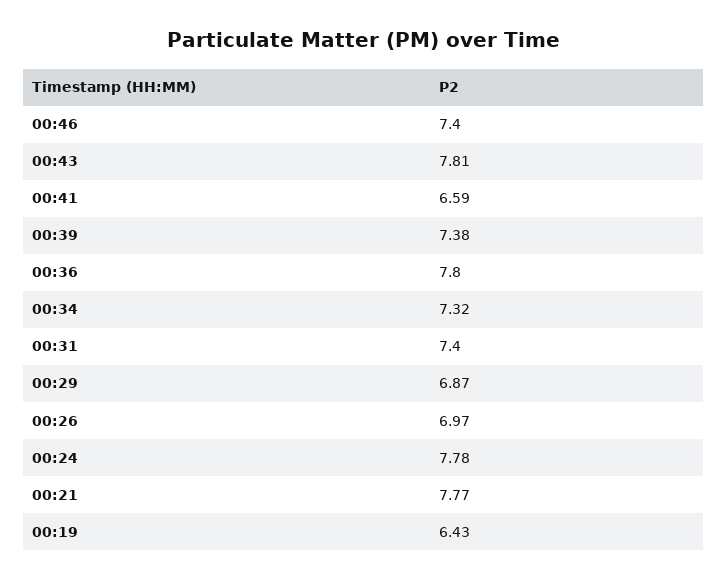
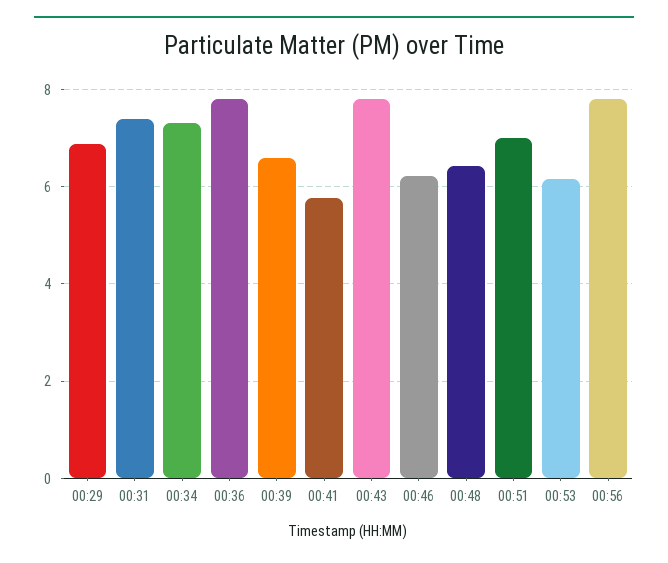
00:46: 7.4 -> 6.2
00:41: 6.59 -> 5.8
00:39: 7.38 -> 6.6
00:26: 6.97 -> none
00:24: 7.78 -> none
00:21: 7.77 -> none
00:19: 6.43 -> none
00:48: none -> 6.4
00:51: none -> 7
00:53: none -> 6.2
00:56: none -> 7.8

